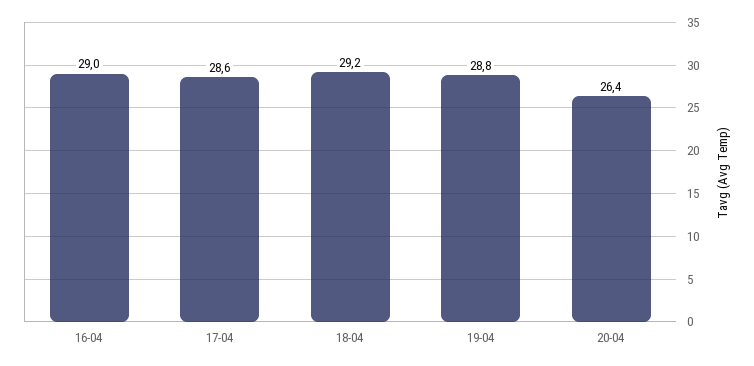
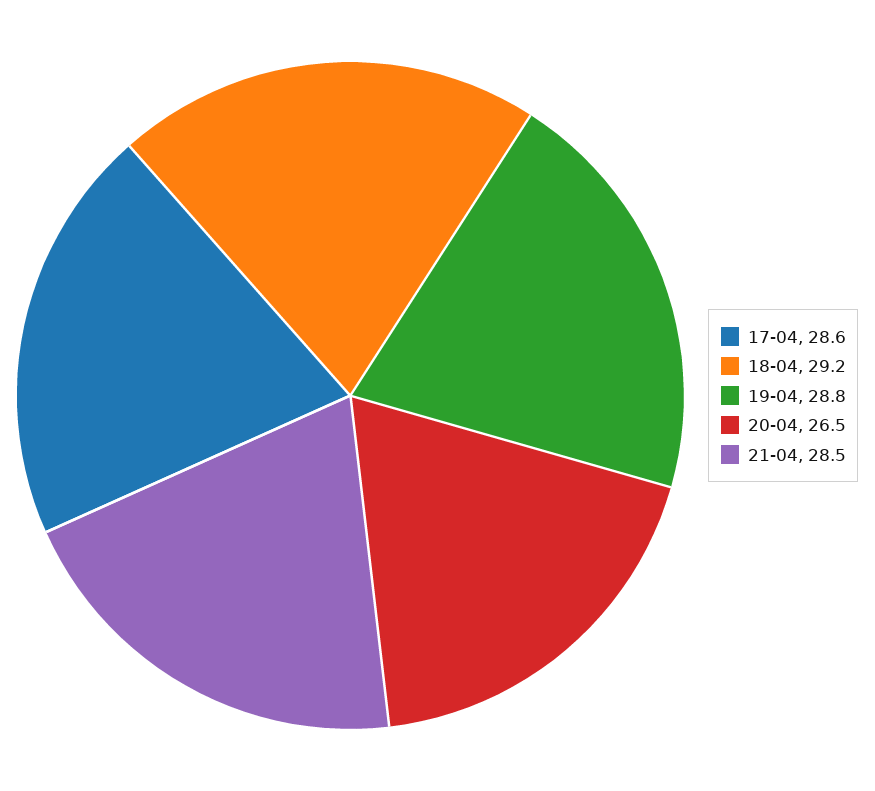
16-04: 29 -> none
20-04: 26.4 -> 26.5
21-04: none -> 28.5

